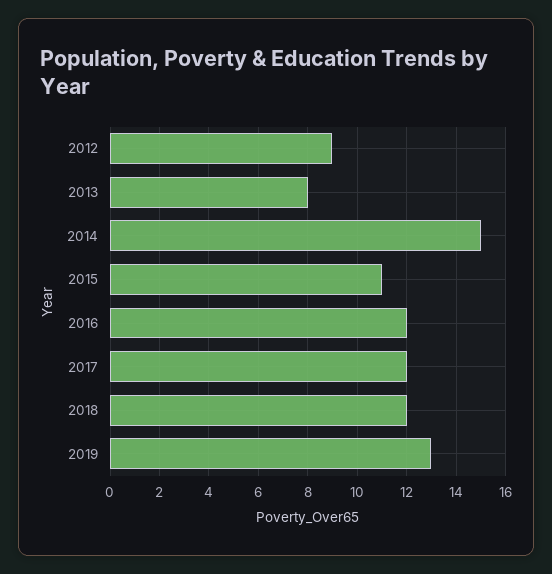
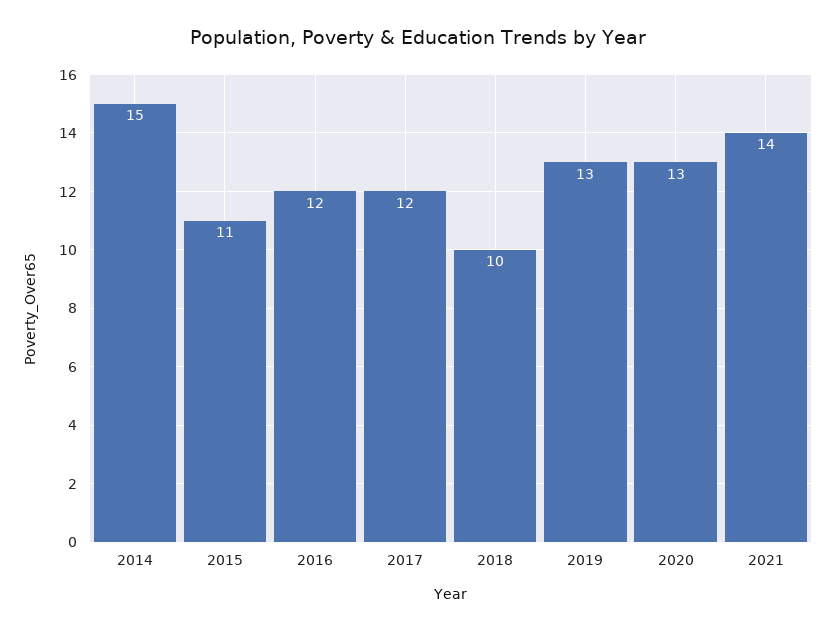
2012: 9 -> none
2013: 8 -> none
2018: 12 -> 10
2020: none -> 13
2021: none -> 14

